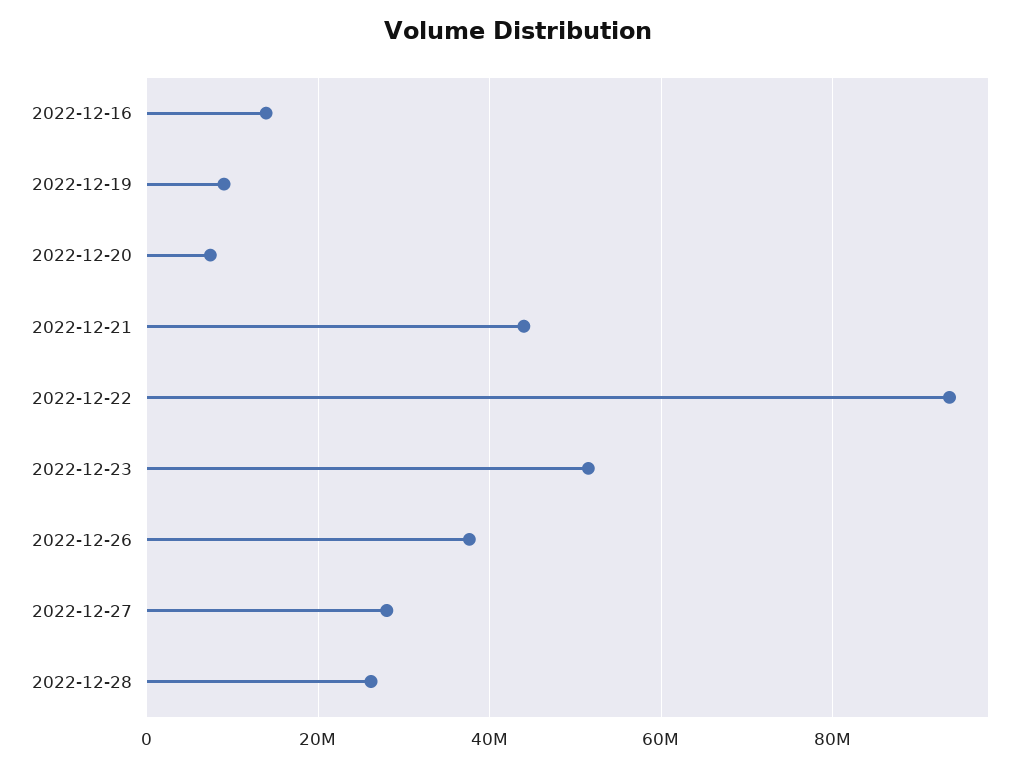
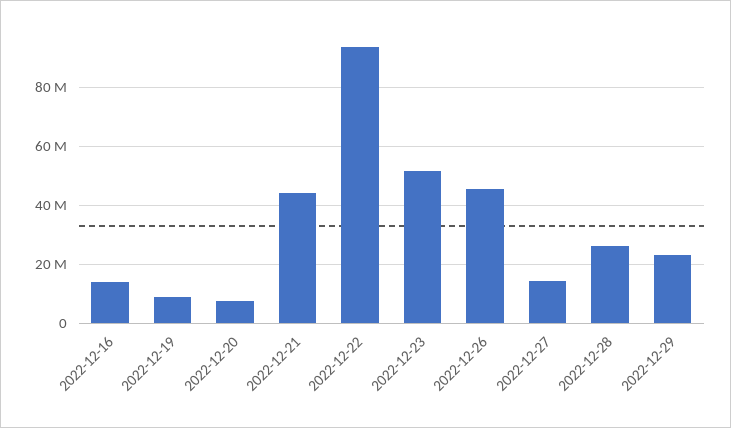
2022-12-26: 38000000 -> 45000000
2022-12-27: 28000000 -> 15000000
2022-12-29: none -> 22500000

